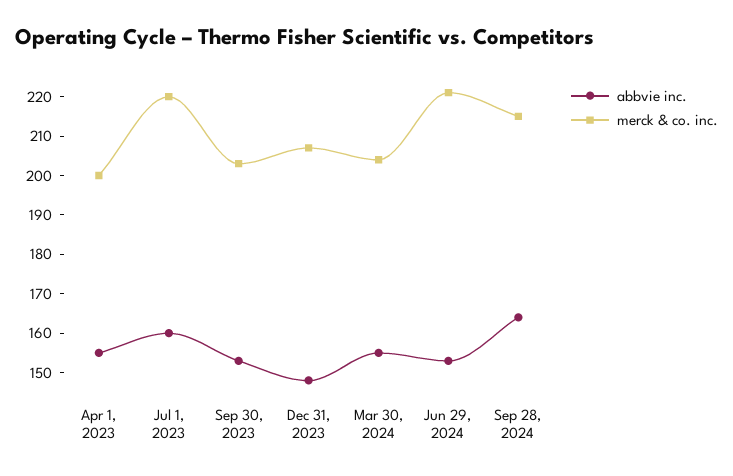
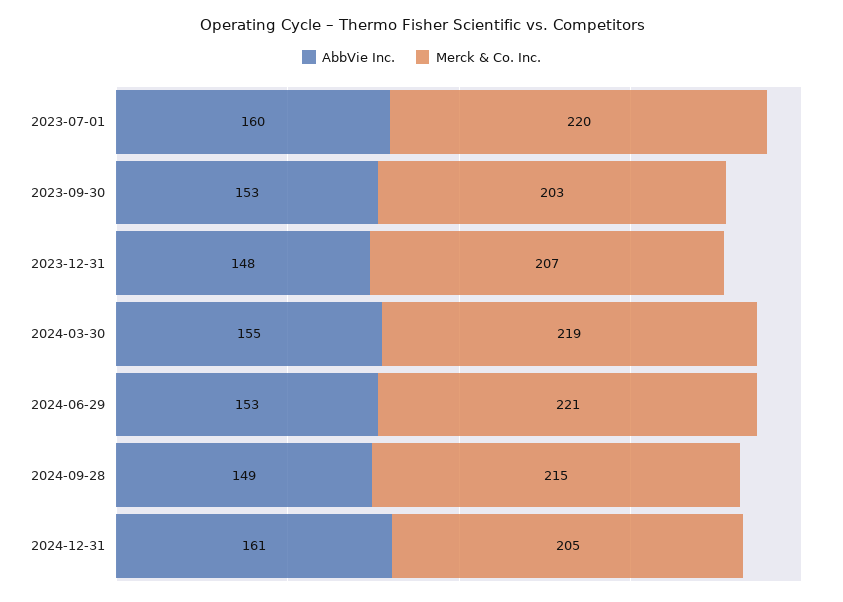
abbvie inc., Apr 1, 2023: 155 -> none
merck & co. inc., Apr 1, 2023: 200 -> none
merck & co. inc., Mar 30, 2024: 205 -> 219
abbvie inc., Sep 28, 2024: 165 -> 149
abbvie inc., 2024-12-31: none -> 161
merck & co. inc., 2024-12-31: none -> 205

